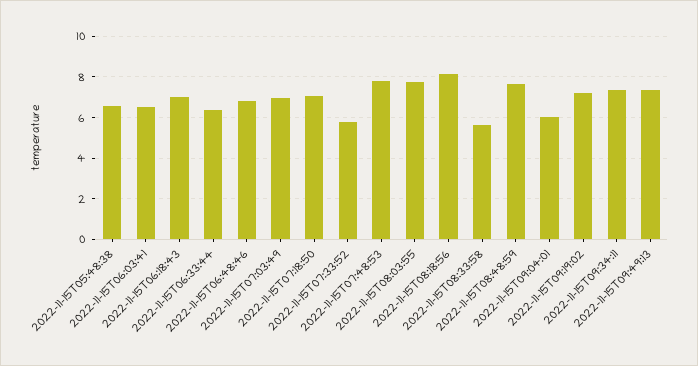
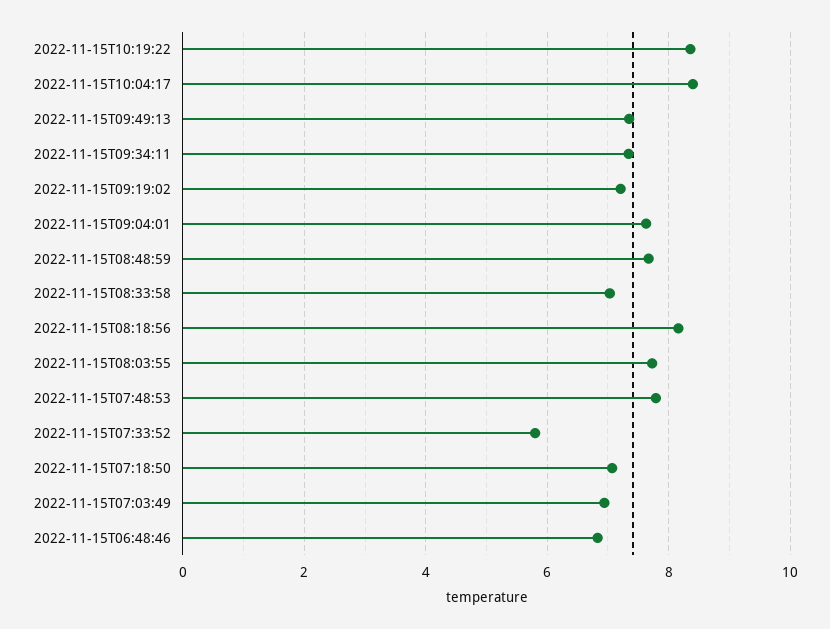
2022-11-15T05:48:38: 6.5 -> none
2022-11-15T06:03:41: 6.5 -> none
2022-11-15T06:18:43: 7 -> none
2022-11-15T06:33:44: 6.5 -> none
2022-11-15T08:33:58: 5.5 -> 7
2022-11-15T09:04:01: 6 -> 7.6
2022-11-15T10:19:22: none -> 8.4
2022-11-15T10:04:17: none -> 8.4

